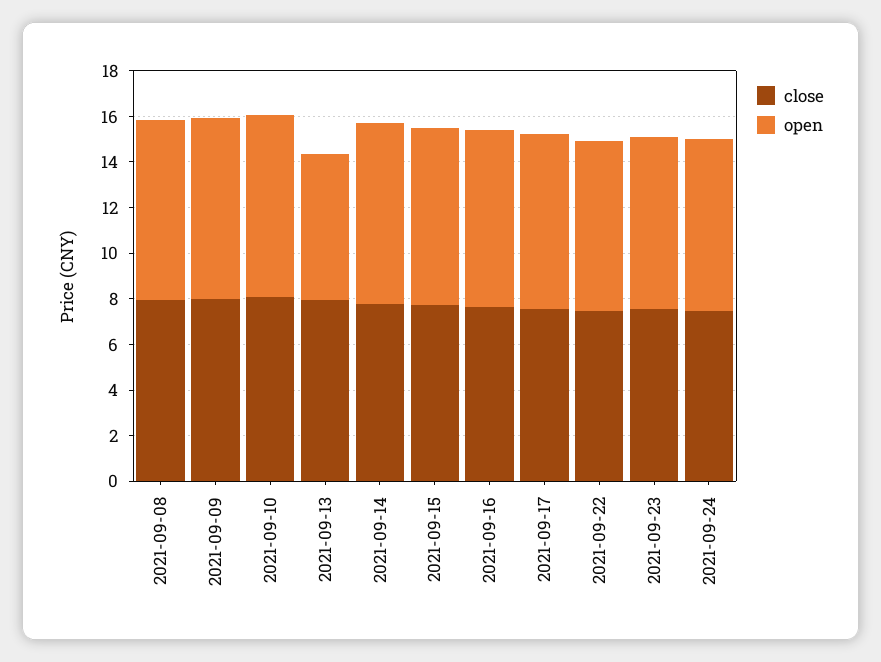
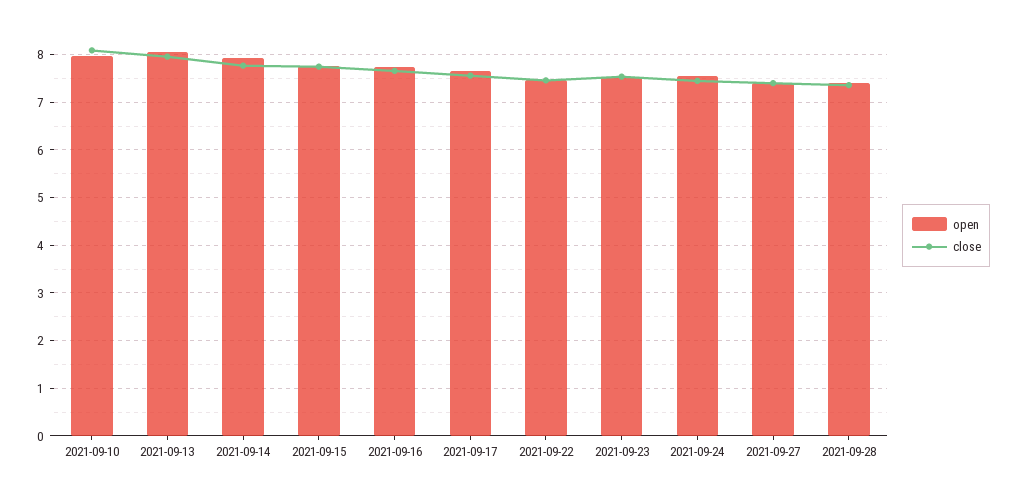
close, 2021-09-08: 8 -> none
open, 2021-09-08: 8 -> none
close, 2021-09-09: 8 -> none
open, 2021-09-09: 8 -> none
open, 2021-09-13: 6.5 -> 8
open, 2021-09-27: none -> 7.4
close, 2021-09-27: none -> 7.4
open, 2021-09-28: none -> 7.4
close, 2021-09-28: none -> 7.4

